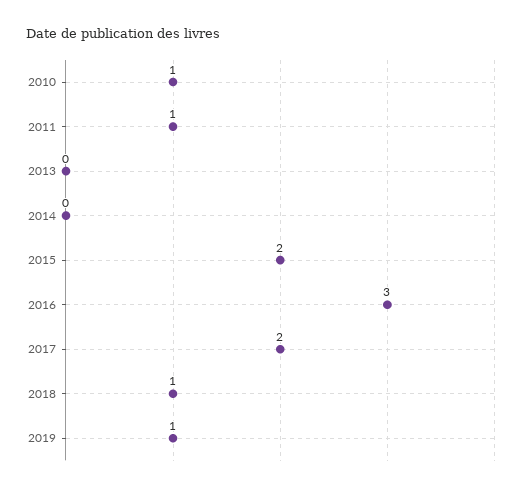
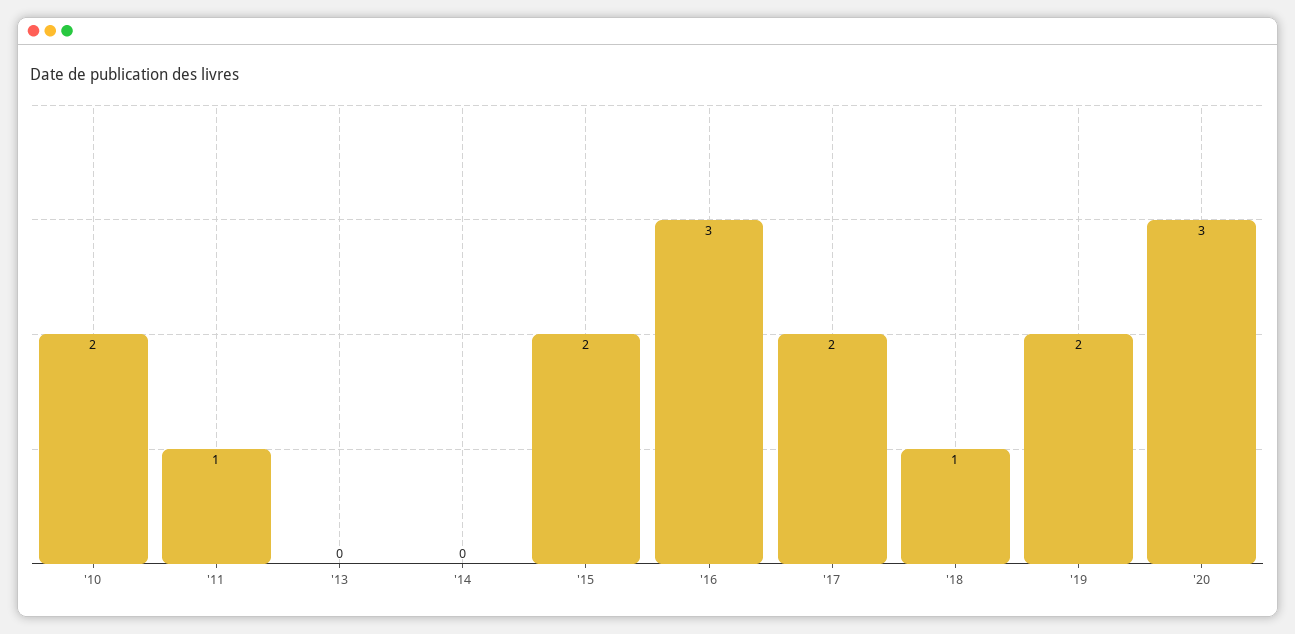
2010: 1 -> 2
2019: 1 -> 2
'20: none -> 3

